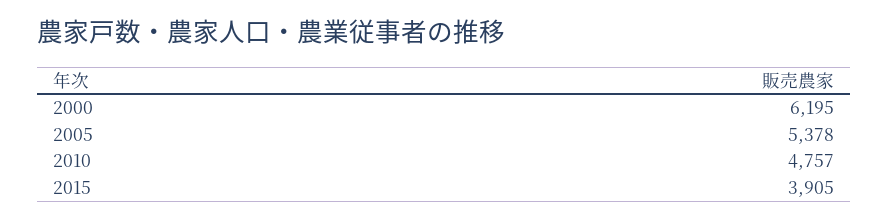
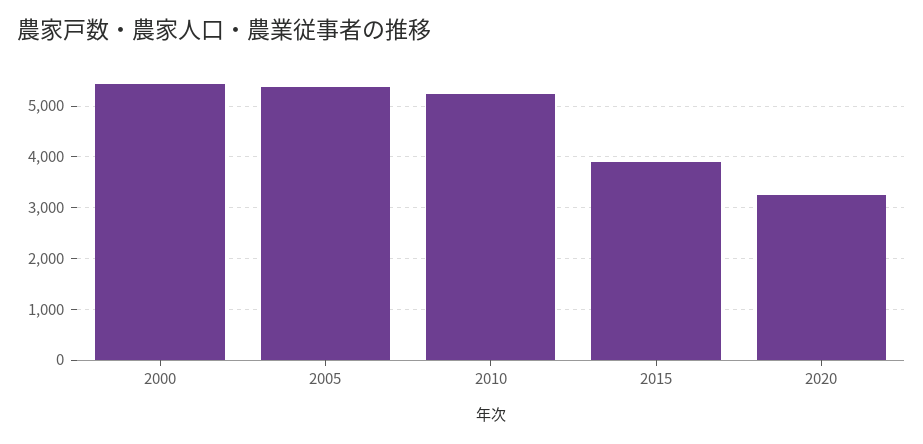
2000: 6195 -> 5400
2010: 4757 -> 5200
2020: none -> 3200

